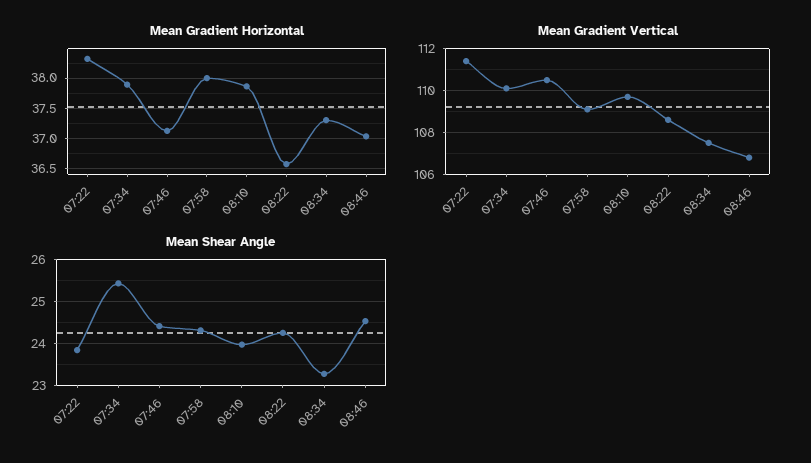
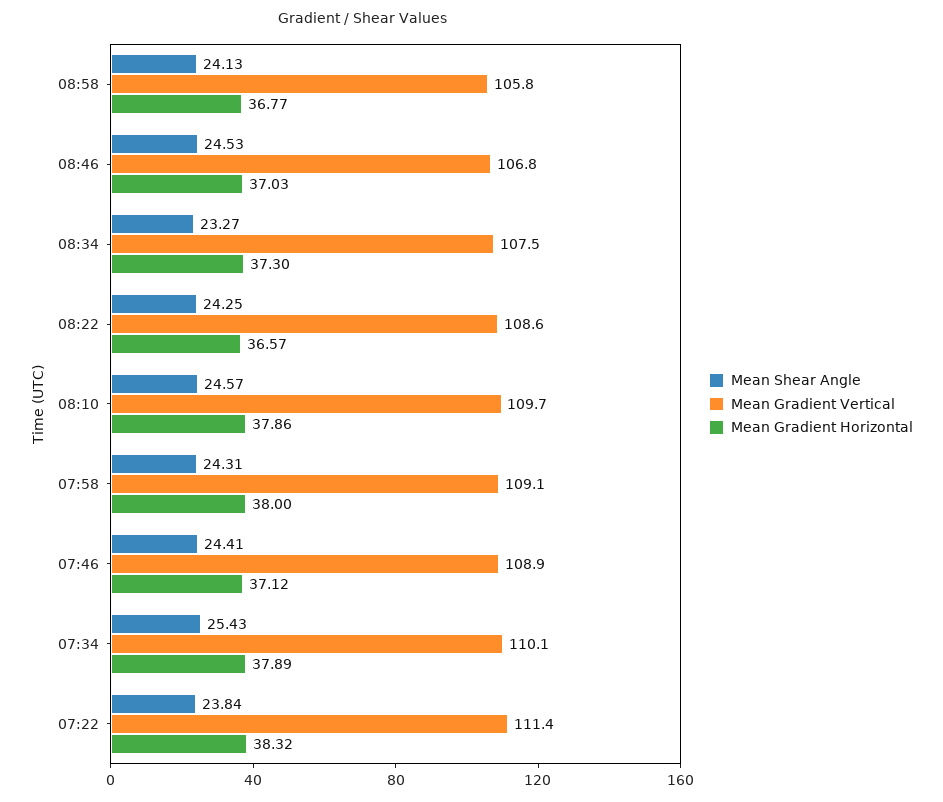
Mean Gradient Vertical, 07:46: 110.5 -> 108.9
Mean Shear Angle, 08:10: 24 -> 24.57
Mean Shear Angle, 08:58: none -> 24.13
Mean Gradient Vertical, 08:58: none -> 105.8
Mean Gradient Horizontal, 08:58: none -> 36.77

